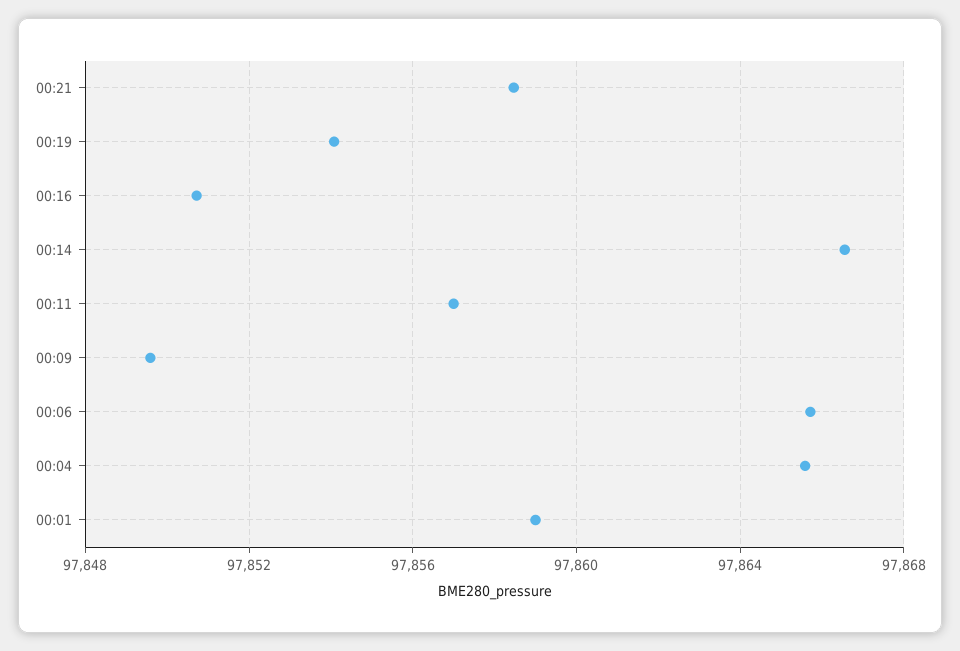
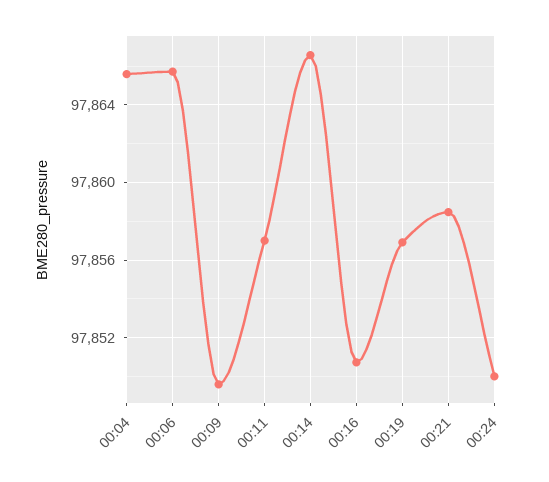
00:19: 97854 -> 97857
00:01: 97859 -> none
00:24: none -> 97850

